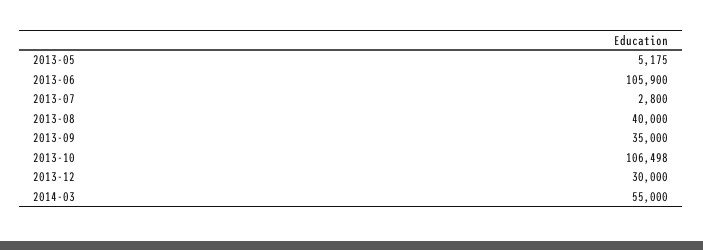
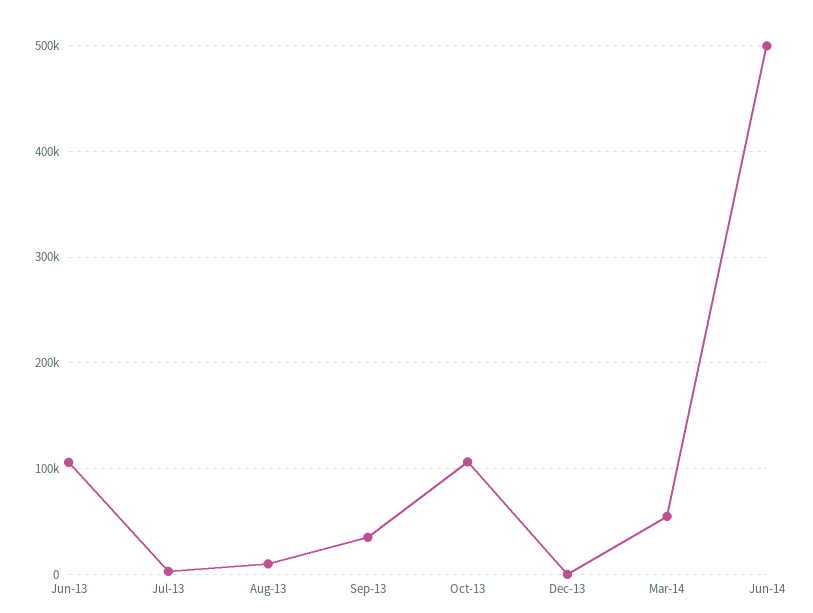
2013-05: 5175 -> none
2013-08: 40000 -> 10000
2013-12: 30000 -> 0
Jun-14: none -> 500000

